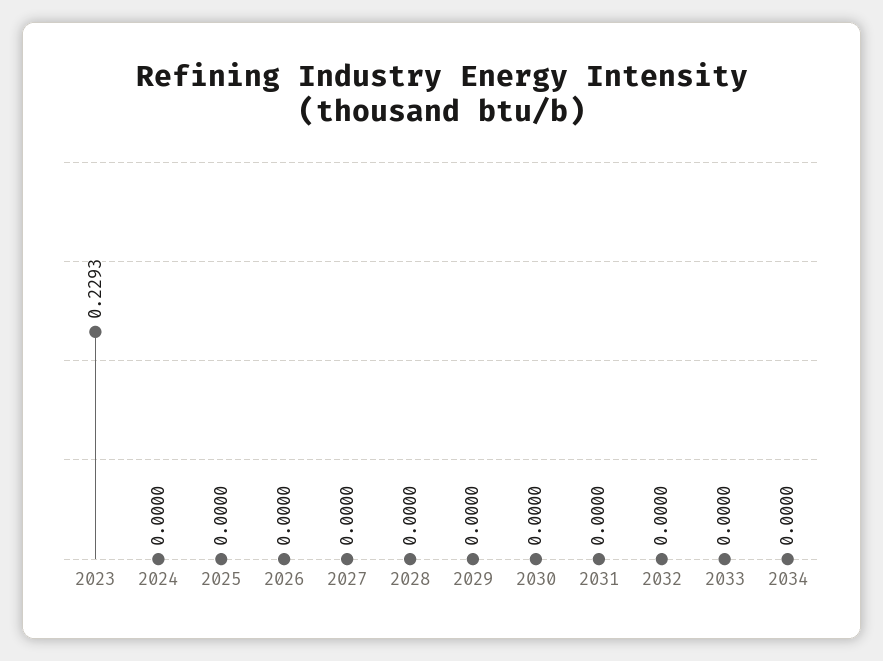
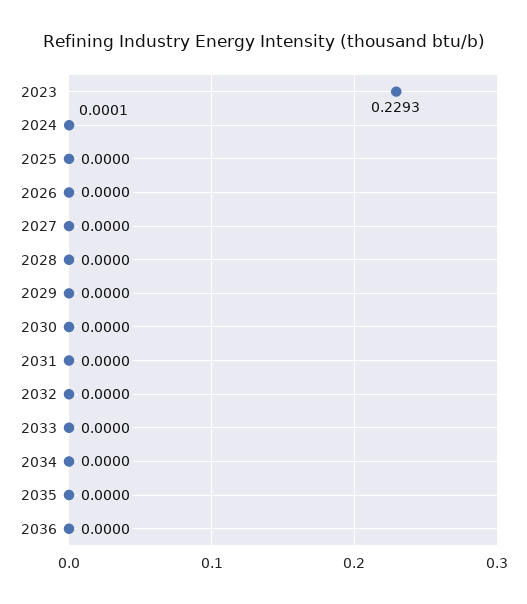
2024: 0 -> 0.0001
2035: none -> 0
2036: none -> 0

